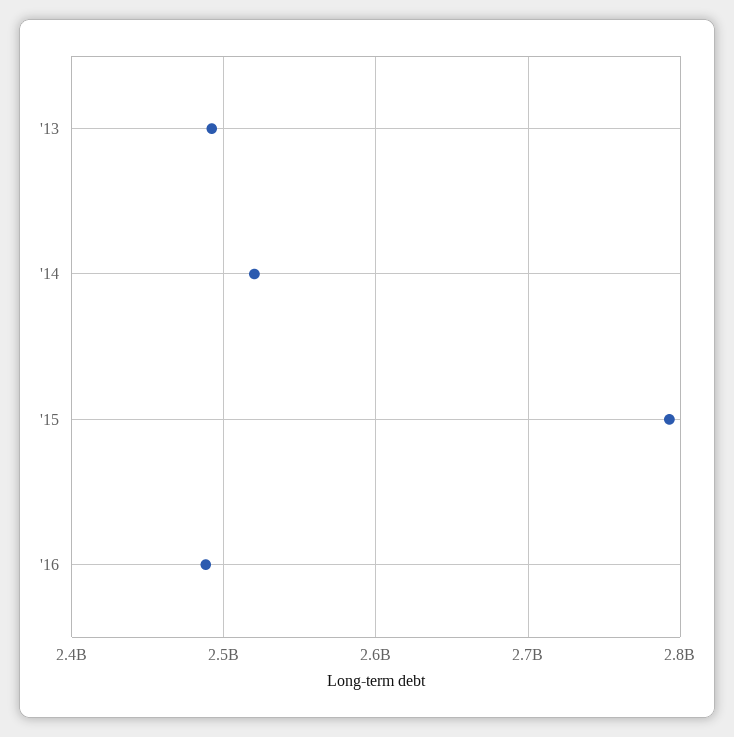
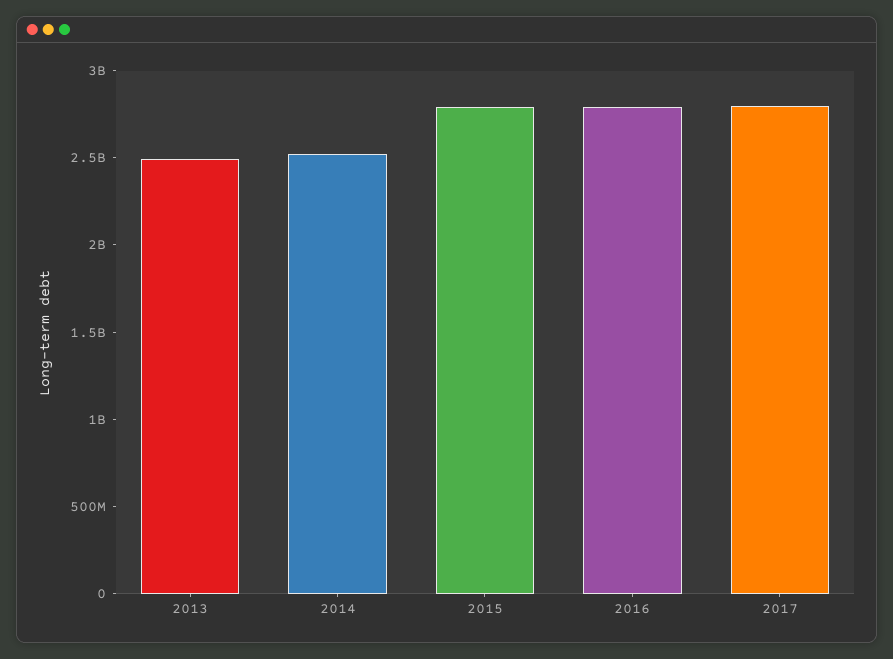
'16: 2490000000 -> 2800000000
2017: none -> 2800000000

